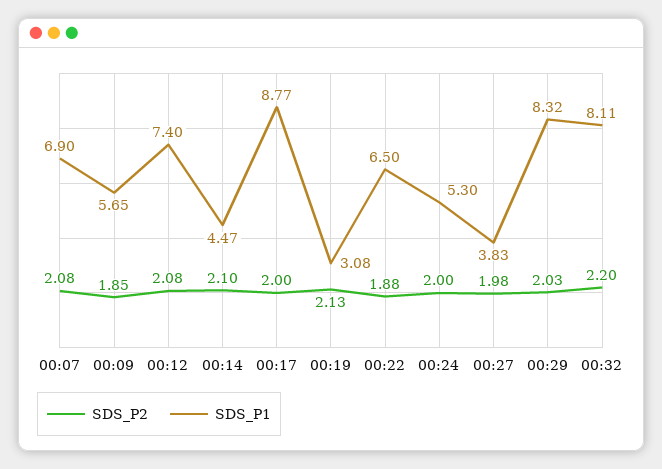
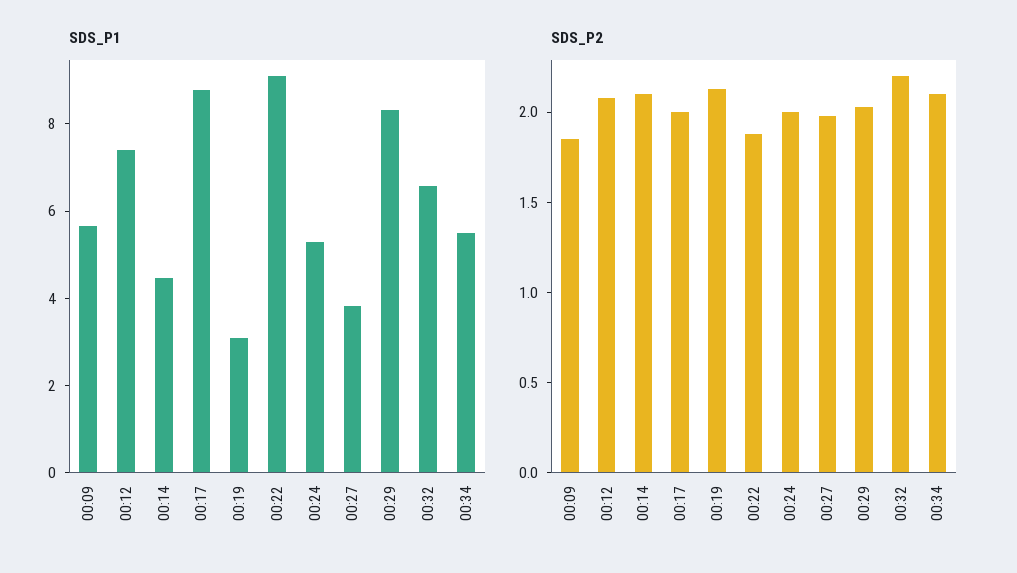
SDS_P2, 00:07: 2.08 -> none
SDS_P1, 00:07: 6.9 -> none
SDS_P1, 00:22: 6.5 -> 9
SDS_P1, 00:32: 8.11 -> 6.5
SDS_P1, 00:34: none -> 5.5
SDS_P2, 00:34: none -> 2.1

